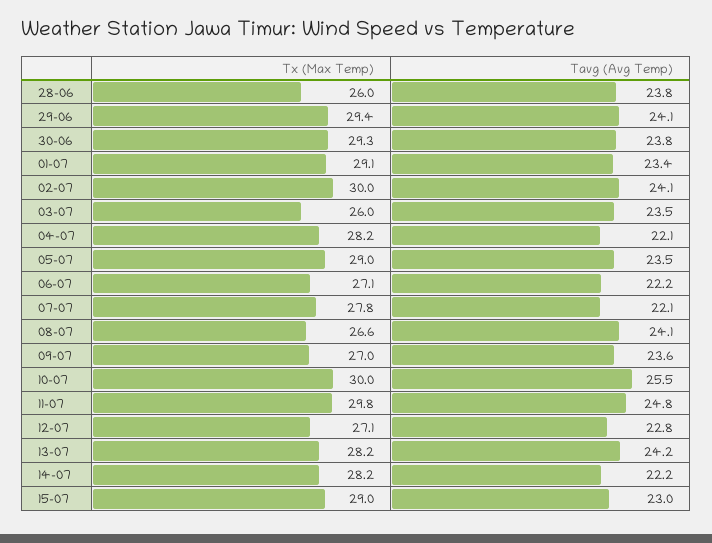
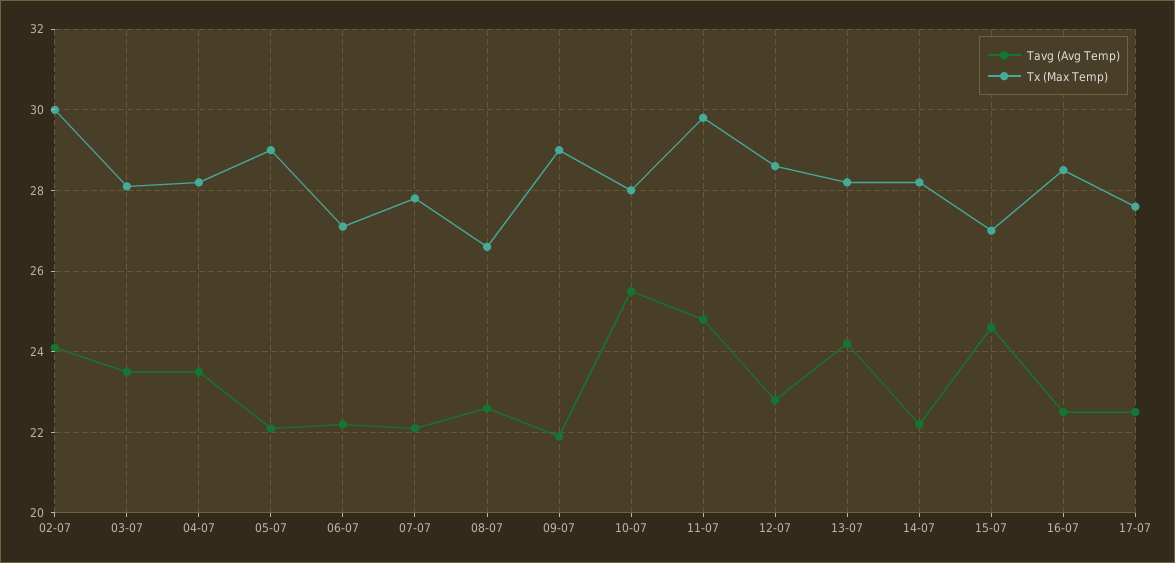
Tx (Max Temp), 28-06: 26 -> none
Tavg (Avg Temp), 28-06: 23.8 -> none
Tx (Max Temp), 29-06: 29.4 -> none
Tavg (Avg Temp), 29-06: 24.1 -> none
Tx (Max Temp), 30-06: 29.3 -> none
Tavg (Avg Temp), 30-06: 23.8 -> none
Tx (Max Temp), 01-07: 29.1 -> none
Tavg (Avg Temp), 01-07: 23.4 -> none
Tx (Max Temp), 03-07: 26 -> 28
Tavg (Avg Temp), 04-07: 22.1 -> 23.5
Tavg (Avg Temp), 05-07: 23.5 -> 22
Tavg (Avg Temp), 08-07: 24.1 -> 22.5
Tx (Max Temp), 09-07: 27 -> 29
Tavg (Avg Temp), 09-07: 23.6 -> 22
Tx (Max Temp), 10-07: 30 -> 28
Tx (Max Temp), 12-07: 27.1 -> 28.5
Tx (Max Temp), 15-07: 29 -> 27
Tavg (Avg Temp), 15-07: 23 -> 24.5
Tavg (Avg Temp), 16-07: none -> 22.5
Tx (Max Temp), 16-07: none -> 28.5
Tavg (Avg Temp), 17-07: none -> 22.5
Tx (Max Temp), 17-07: none -> 27.5

